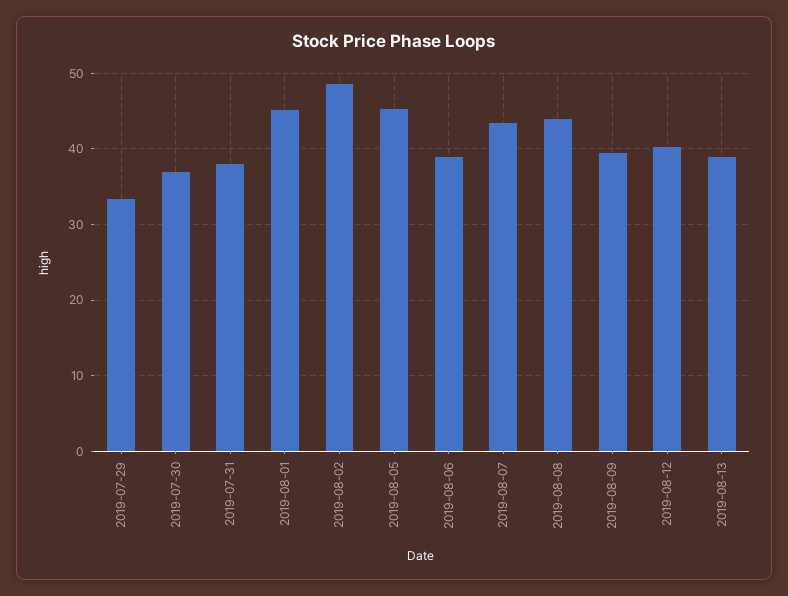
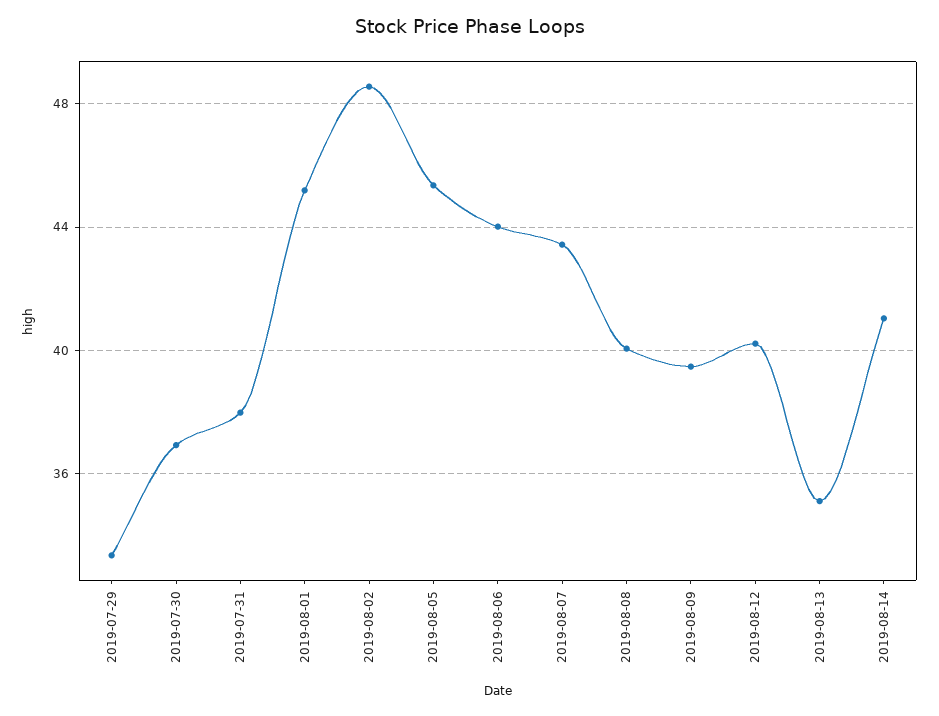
2019-08-06: 39 -> 44
2019-08-08: 44 -> 40
2019-08-13: 39 -> 35
2019-08-14: none -> 41

